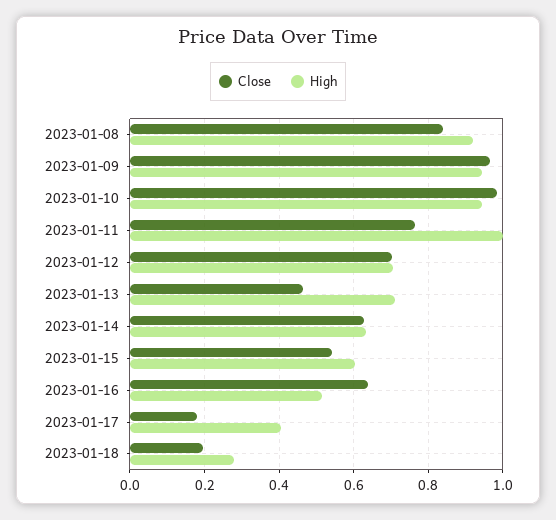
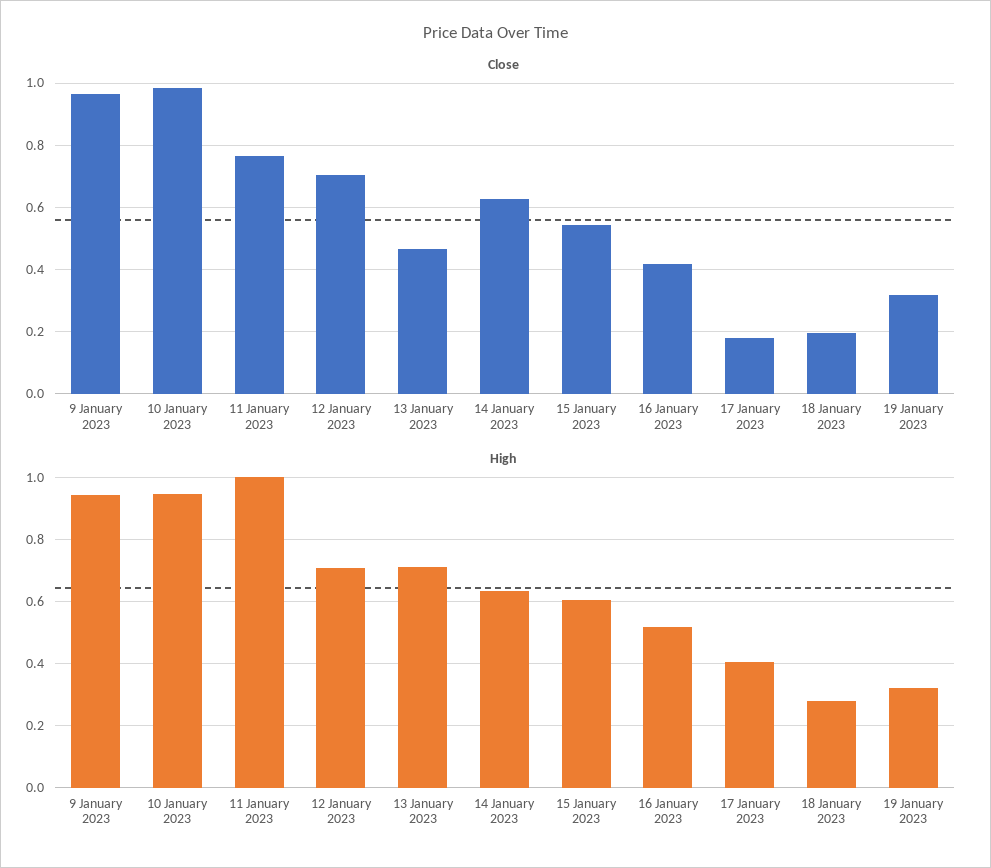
Close, 2023-01-08: 0.84 -> none
High, 2023-01-08: 0.92 -> none
Close, 2023-01-16: 0.64 -> 0.42
Close, 19 January 2023: none -> 0.32
High, 19 January 2023: none -> 0.32

